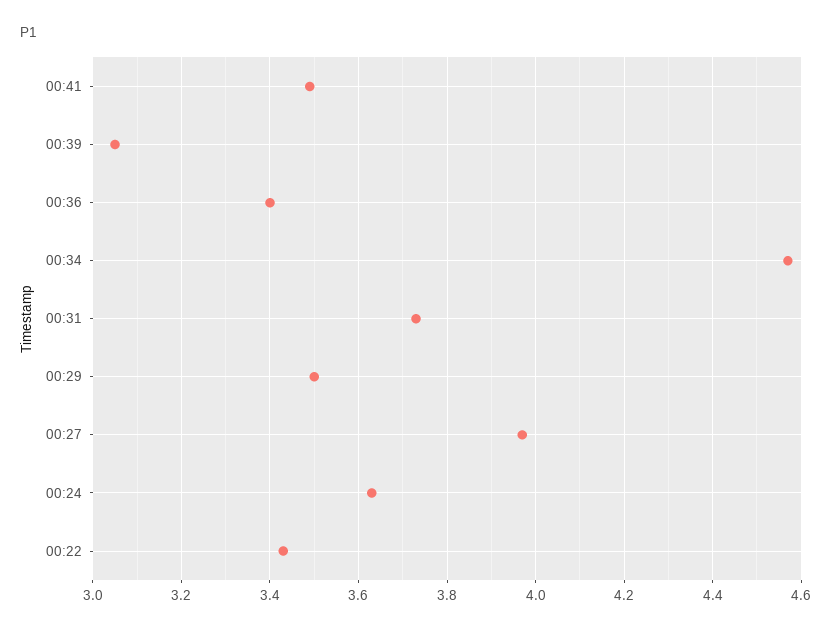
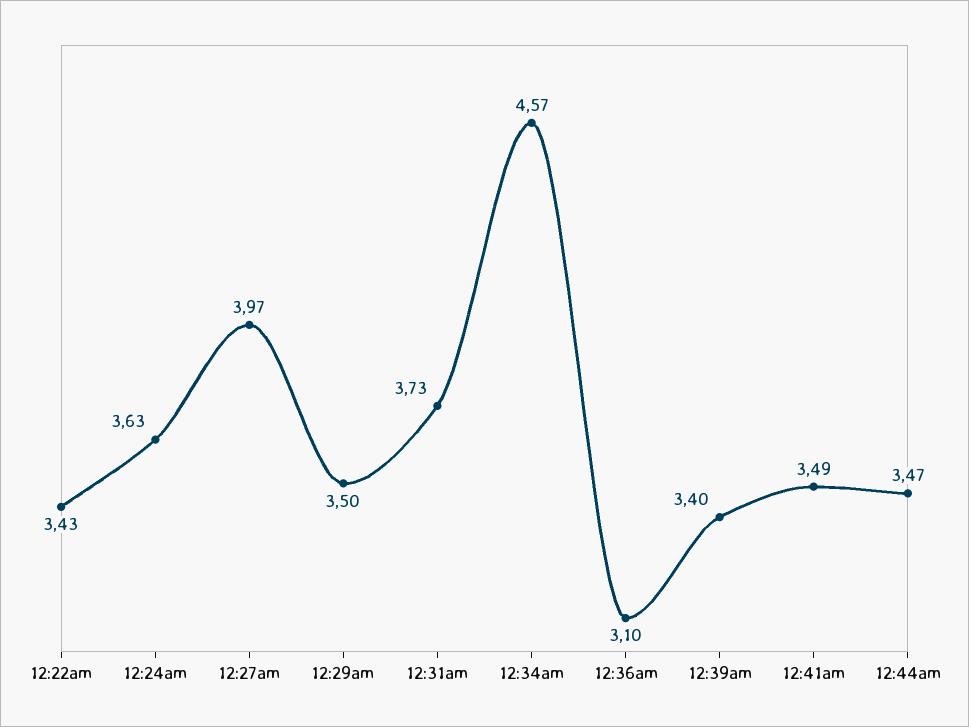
00:39: 3.05 -> 3.4
00:36: 3.4 -> 3.1
12:44am: none -> 3.47

